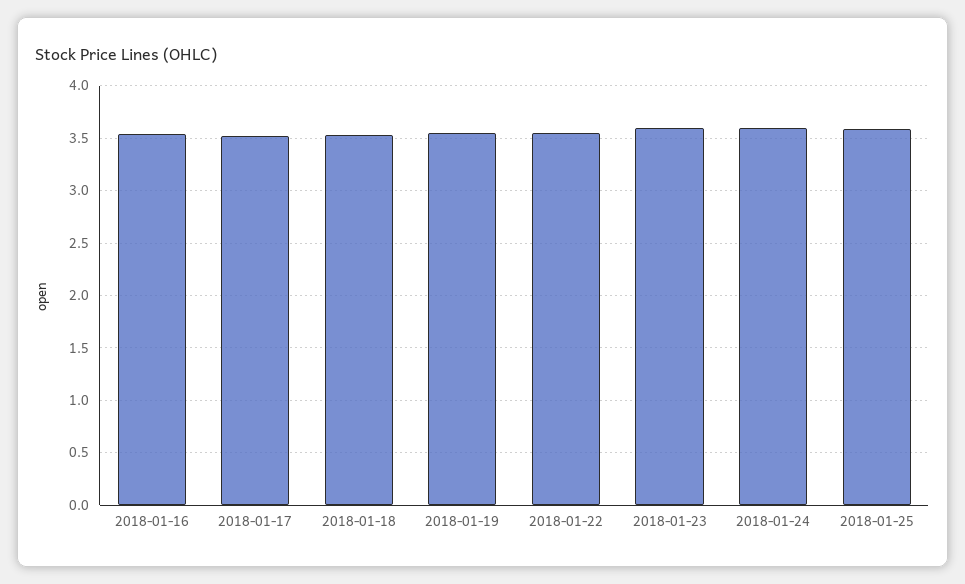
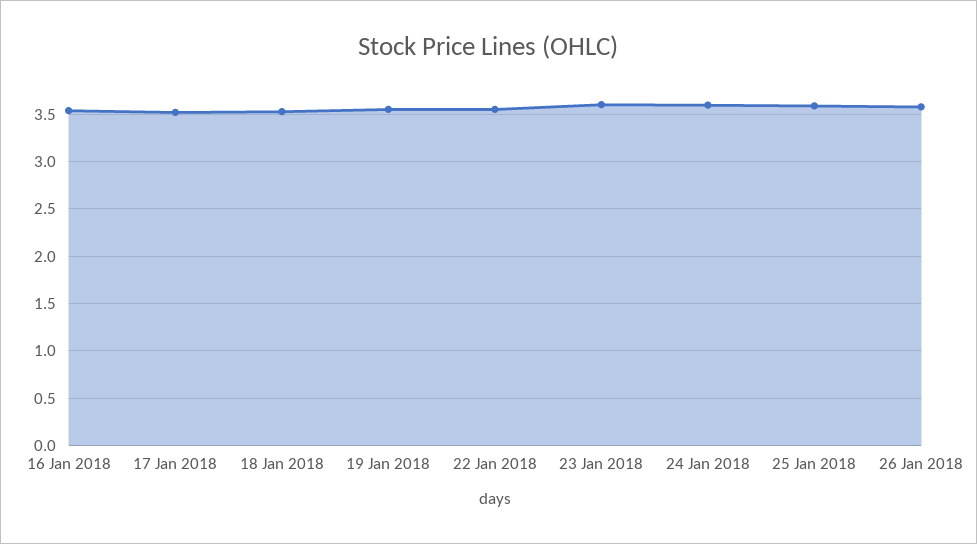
26 Jan 2018: none -> 3.6

